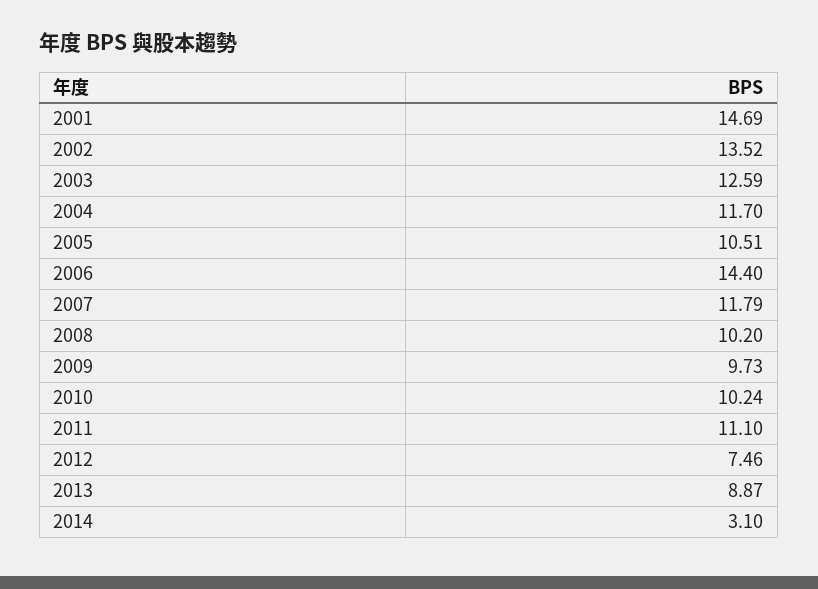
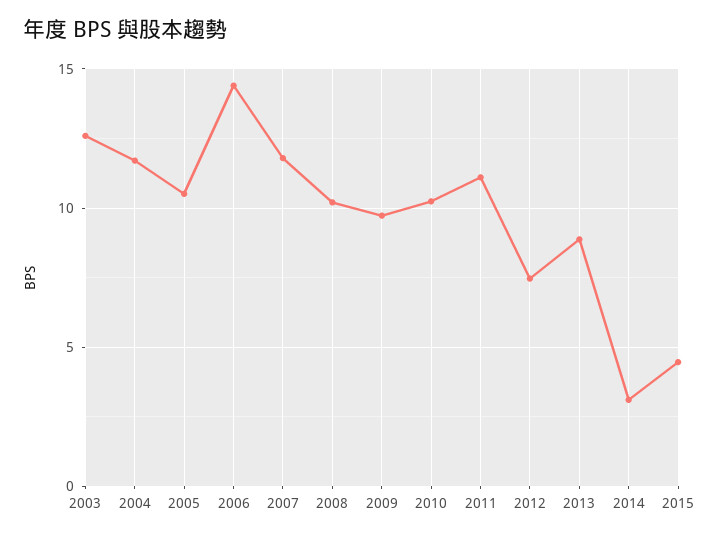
2001: 14.69 -> none
2002: 13.52 -> none
2015: none -> 4.5

